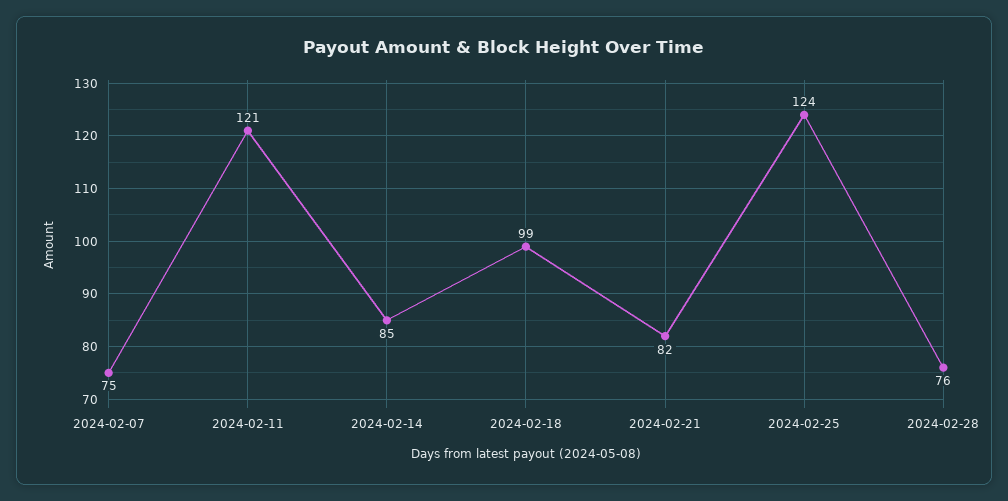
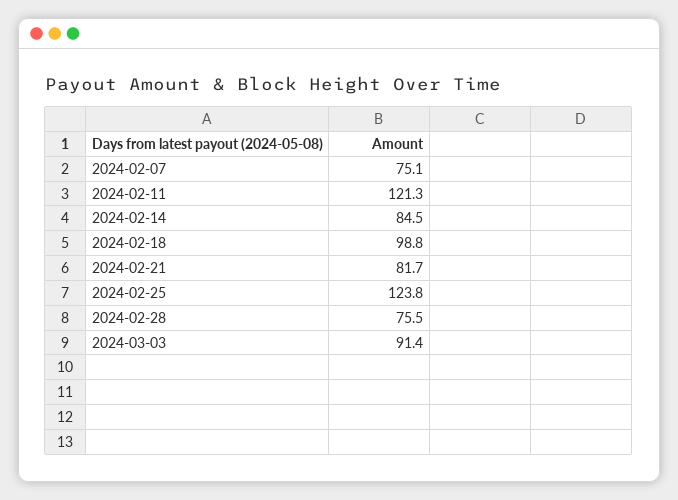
2024-03-03: none -> 91.4

